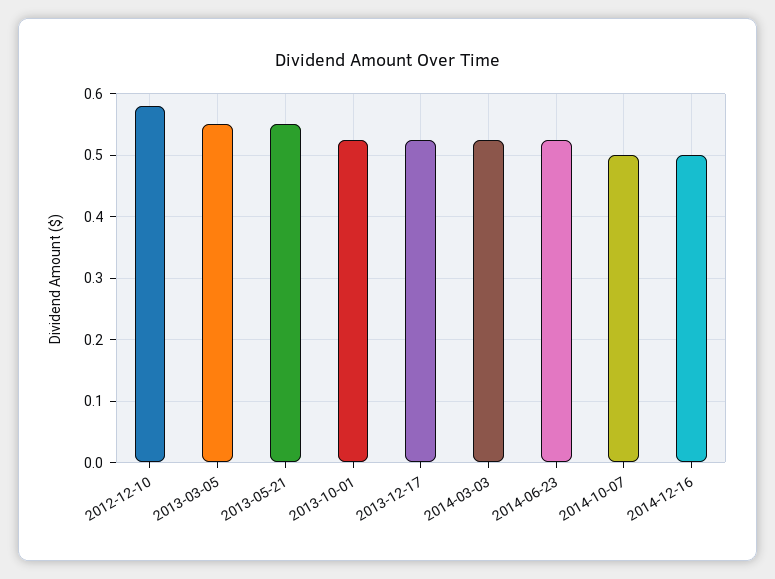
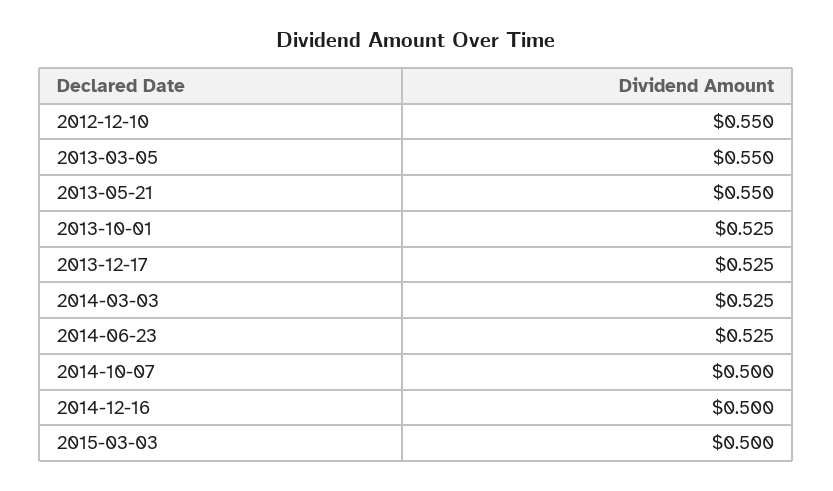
2012-12-10: 0.58 -> 0.55
2015-03-03: none -> 0.5

